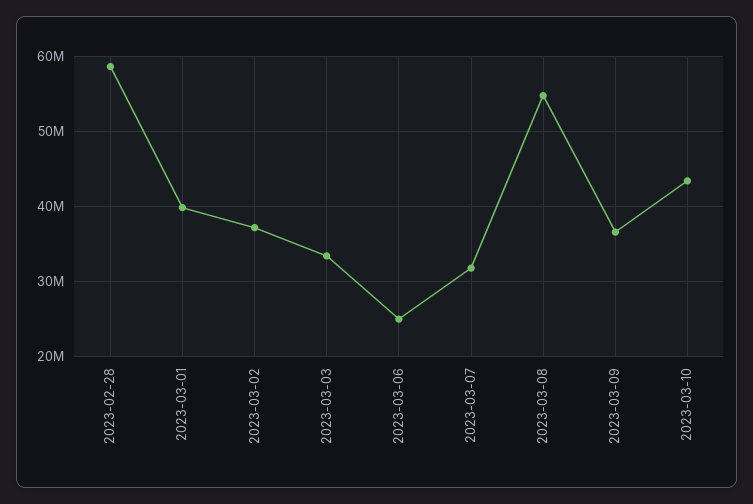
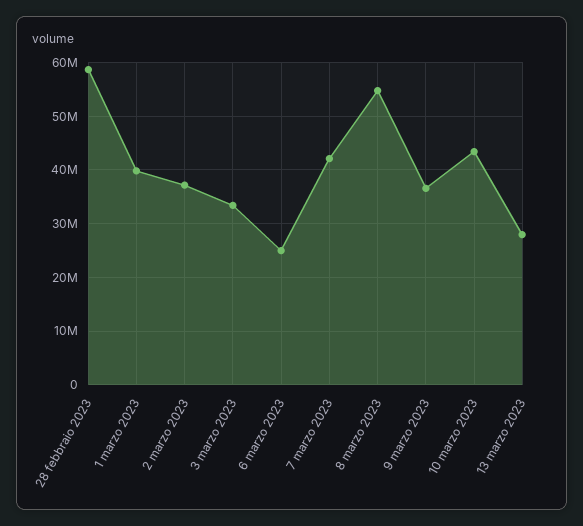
2023-03-07: 32000000 -> 42000000
13 marzo 2023: none -> 28000000

